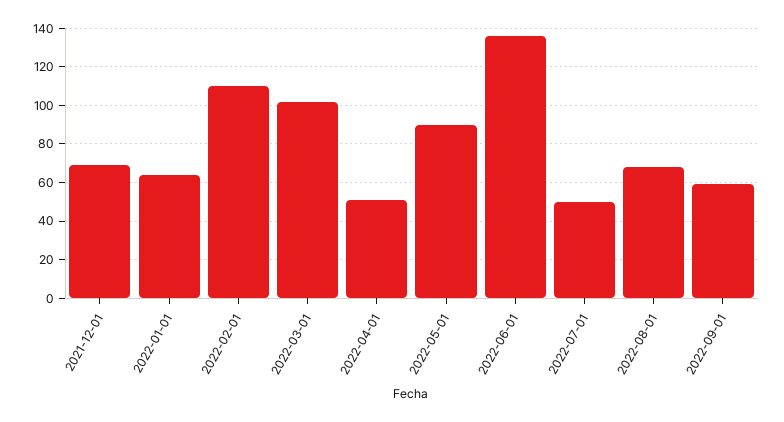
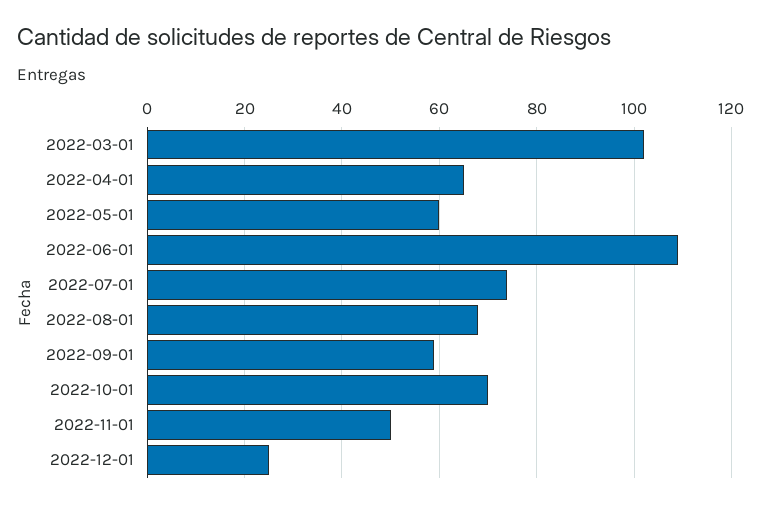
2021-12-01: 70 -> none
2022-01-01: 65 -> none
2022-02-01: 110 -> none
2022-04-01: 50 -> 65
2022-05-01: 90 -> 60
2022-06-01: 135 -> 110
2022-07-01: 50 -> 75
2022-10-01: none -> 70
2022-11-01: none -> 50
2022-12-01: none -> 25

